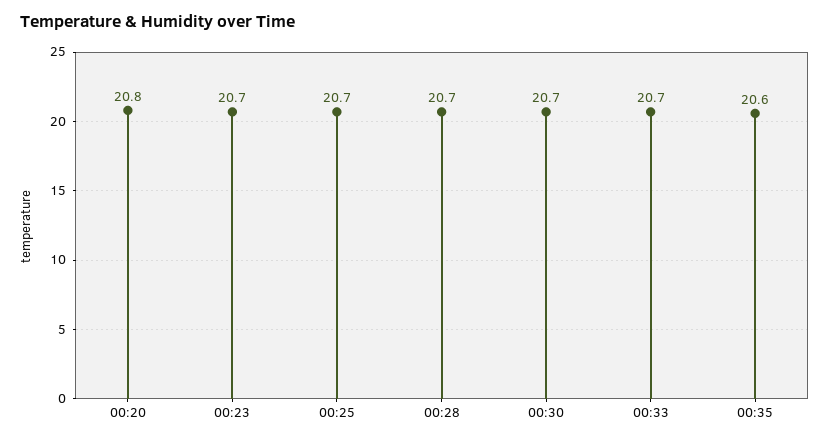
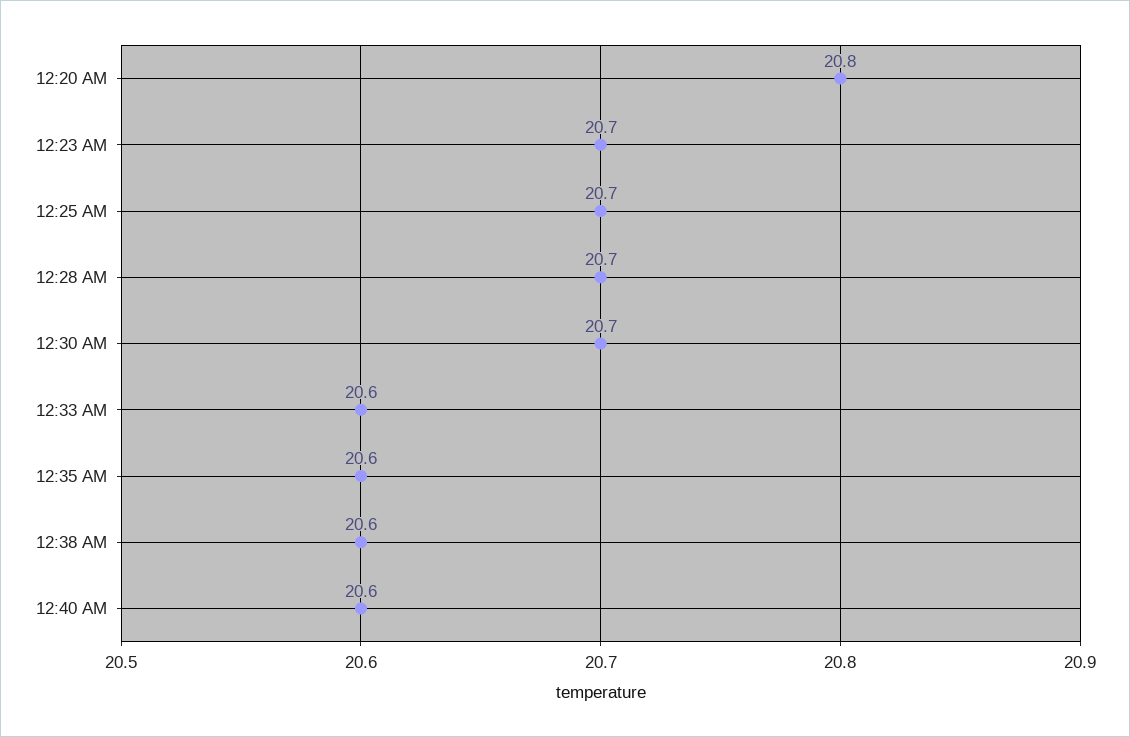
00:33: 20.7 -> 20.6
12:38 AM: none -> 20.6
12:40 AM: none -> 20.6

